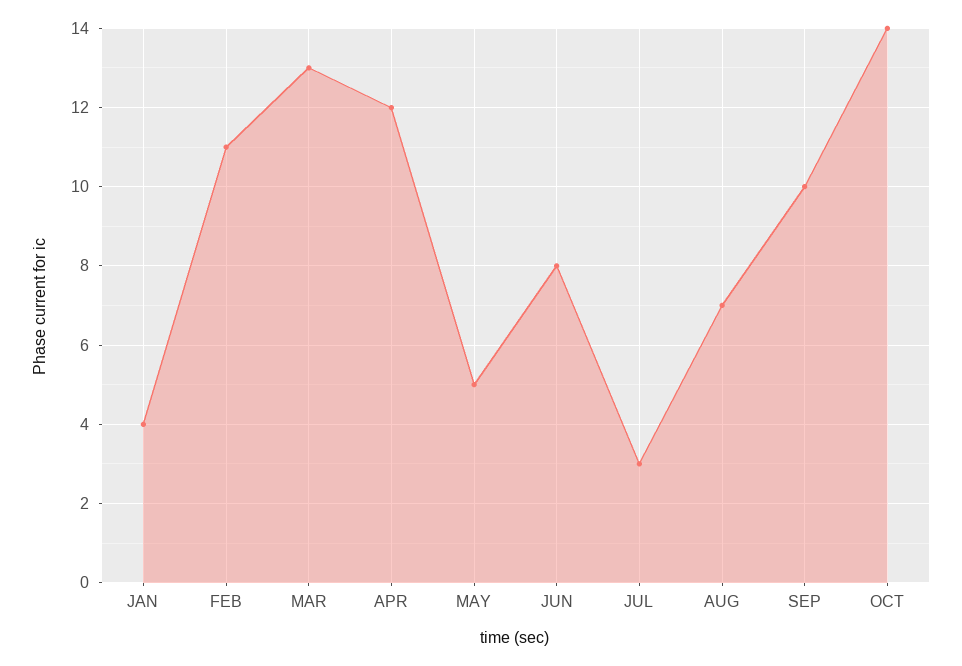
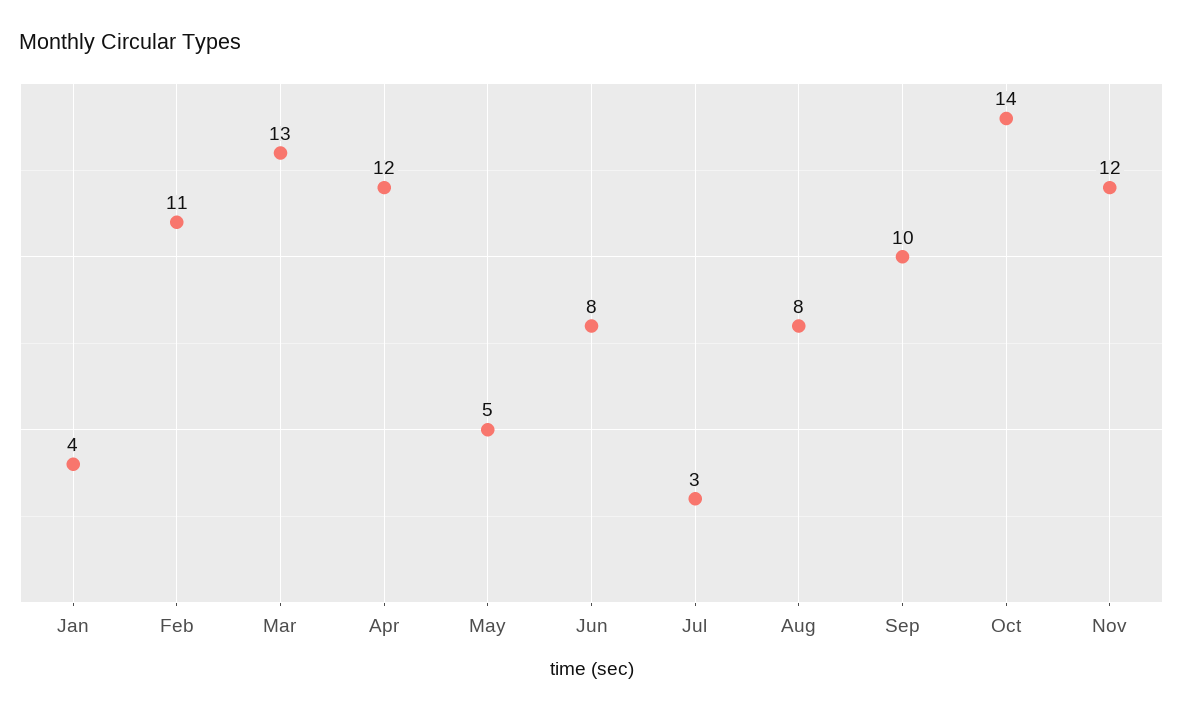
AUG: 7 -> 8
Nov: none -> 12

